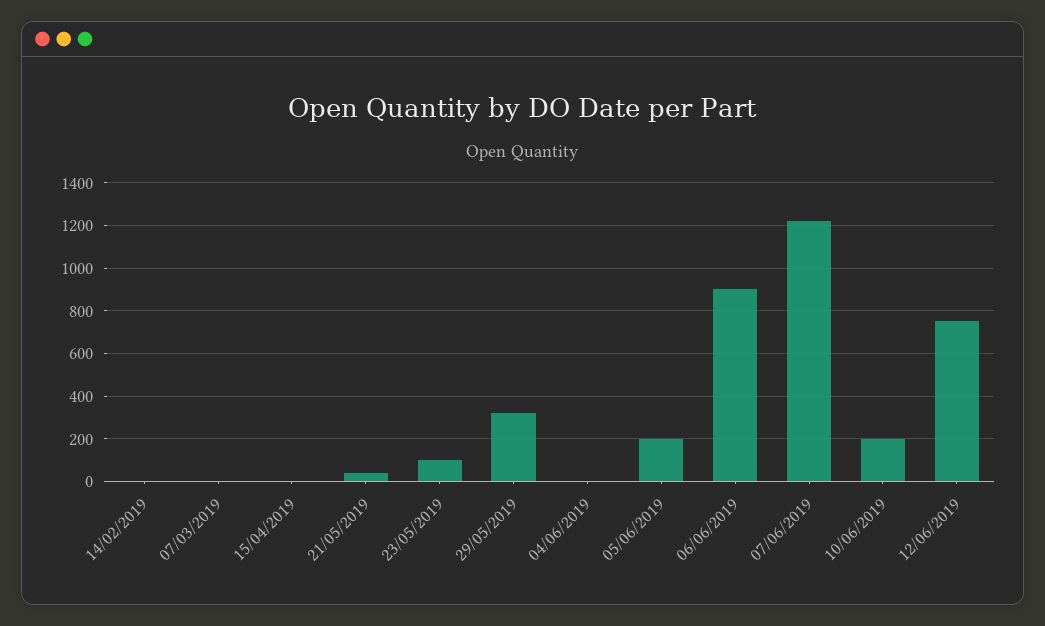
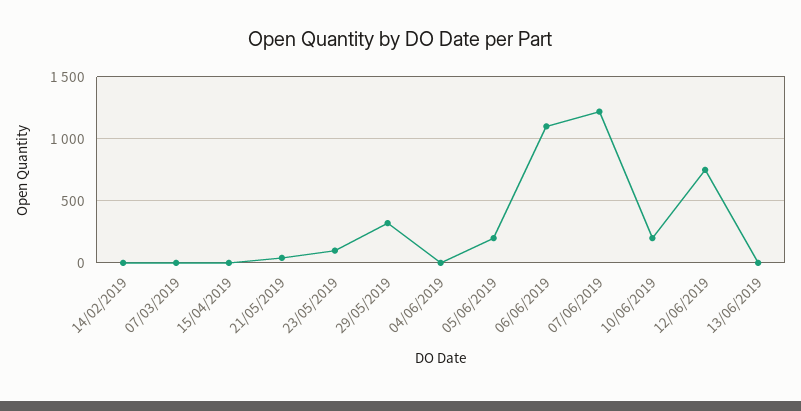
06/06/2019: 900 -> 1100
13/06/2019: none -> 0

